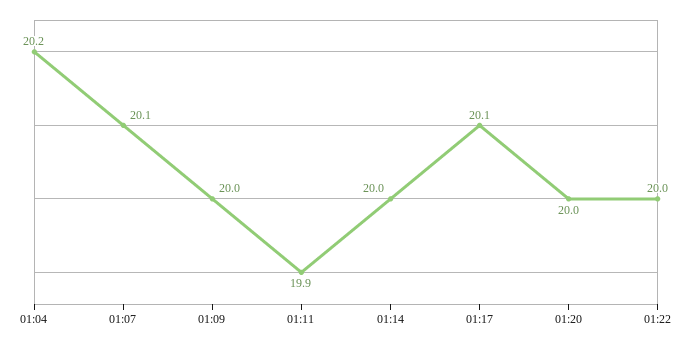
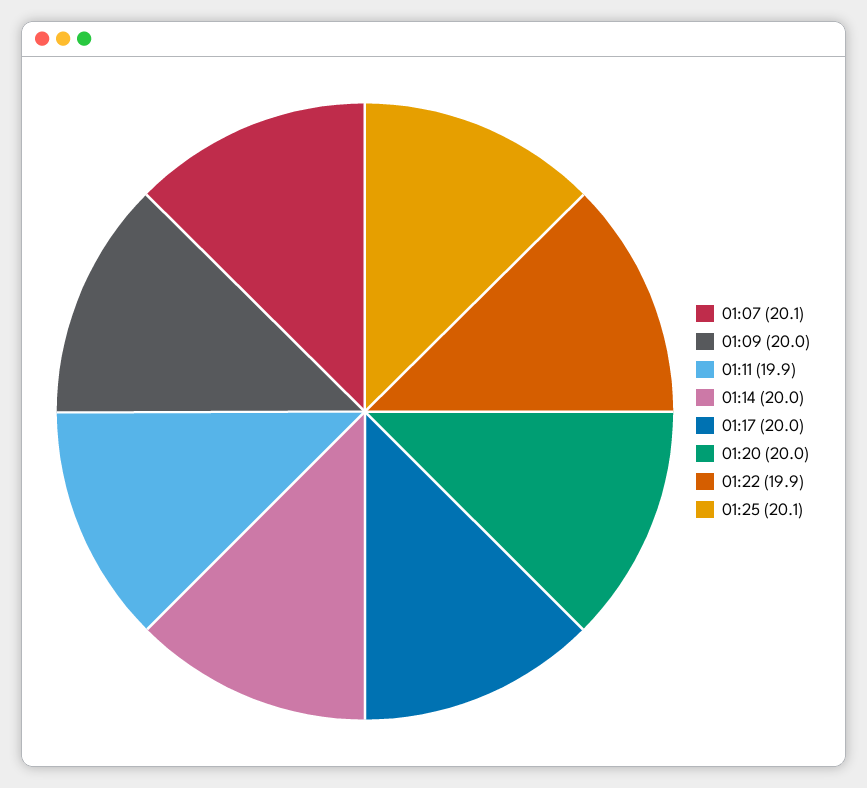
01:04: 20.2 -> none
01:17: 20.1 -> 20
01:22: 20 -> 19.9
01:25: none -> 20.1

